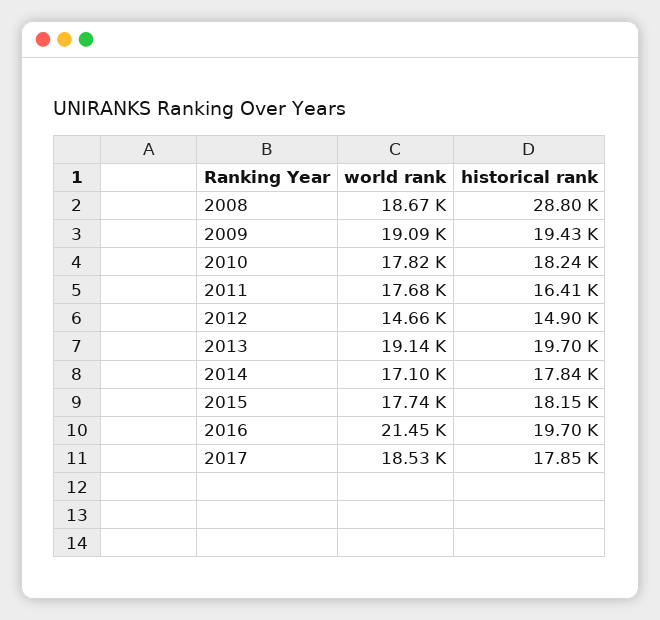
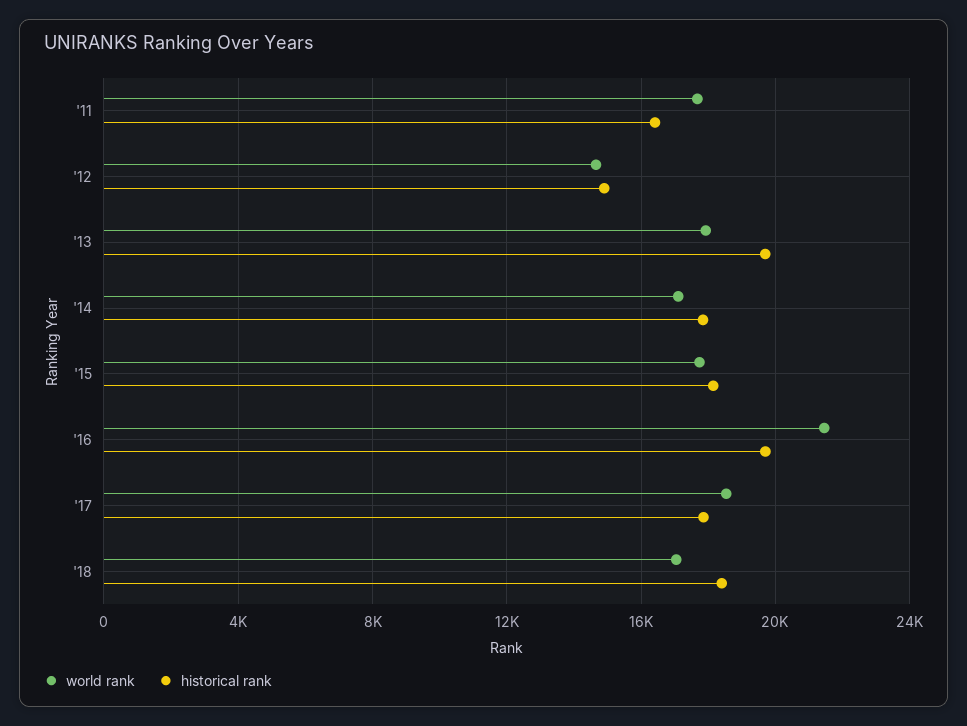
world rank, 2008: 18670 -> none
historical rank, 2008: 28800 -> none
world rank, 2009: 19090 -> none
historical rank, 2009: 19430 -> none
world rank, 2010: 17820 -> none
historical rank, 2010: 18240 -> none
world rank, 2013: 19140 -> 18000
world rank, '18: none -> 17000
historical rank, '18: none -> 18500

